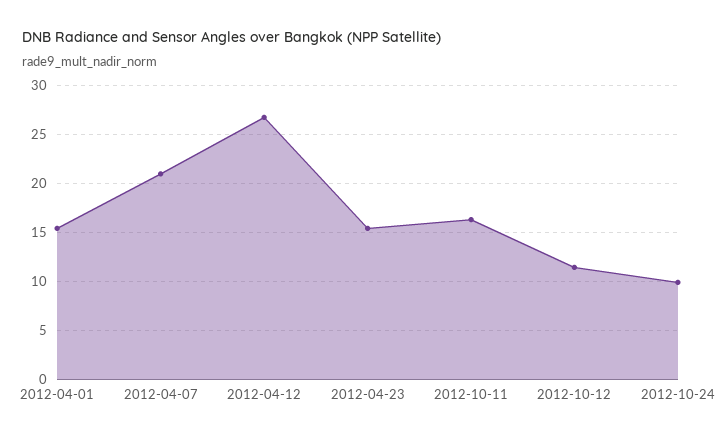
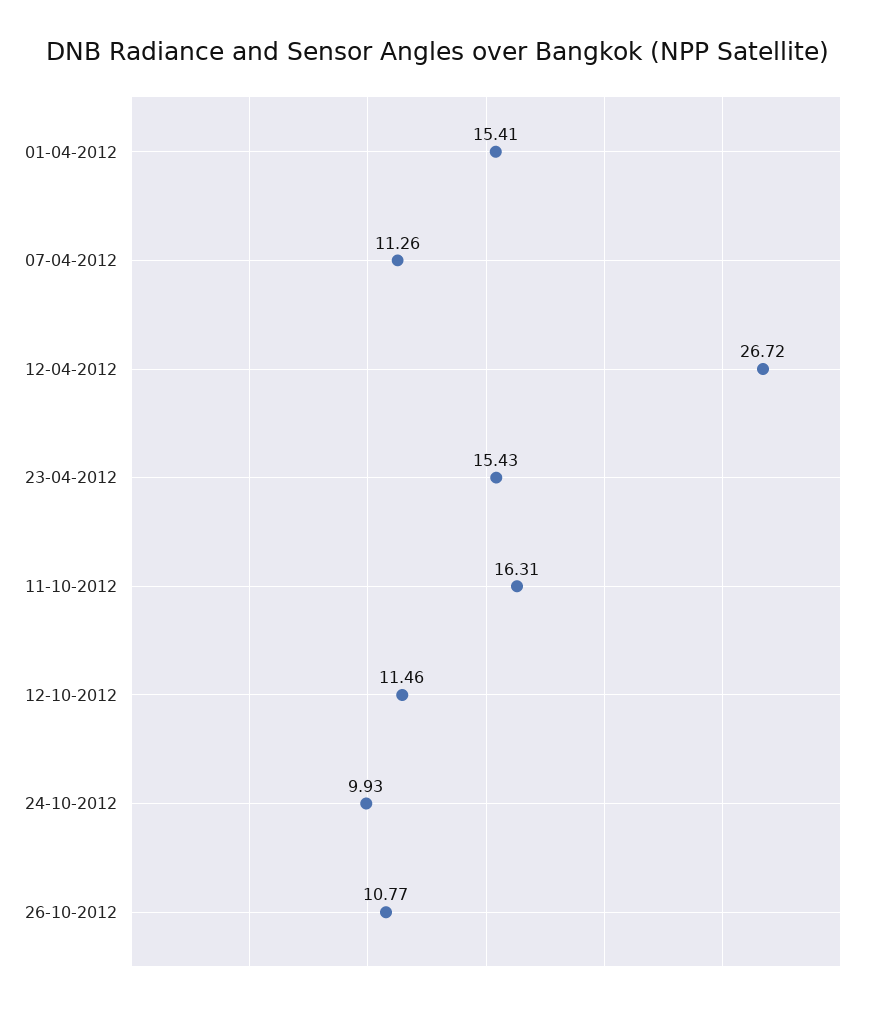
2012-04-07: 21 -> 11.26
26-10-2012: none -> 10.77

